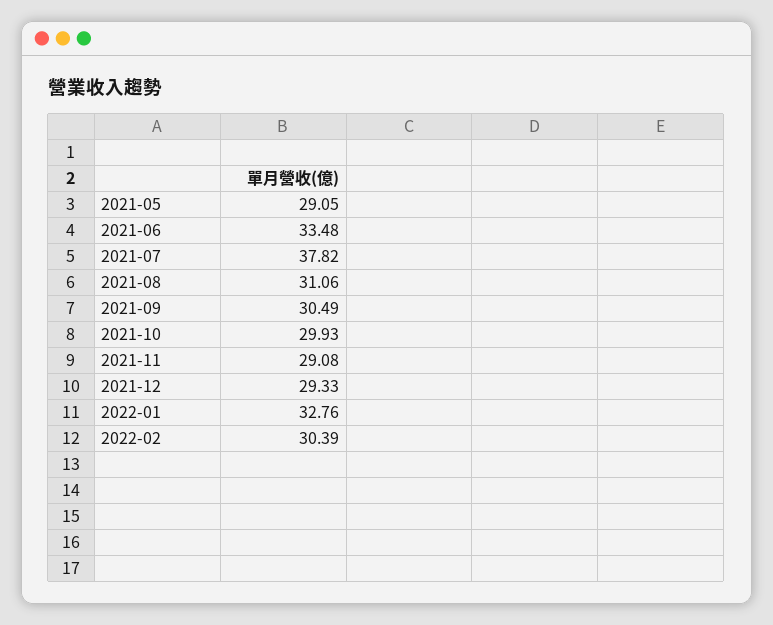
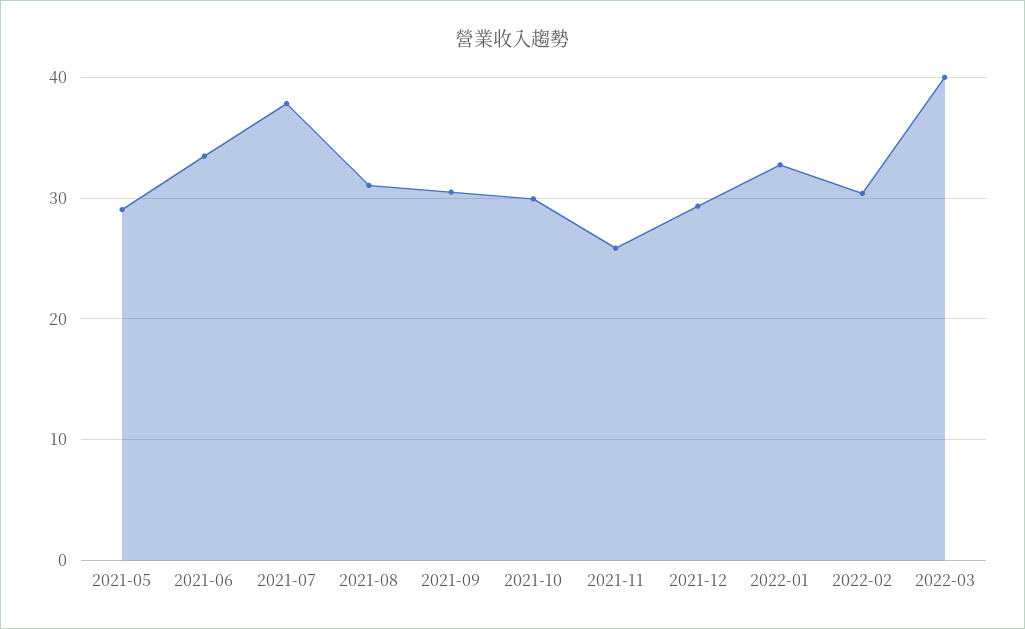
2021-11: 29.08 -> 26
2022-03: none -> 40

